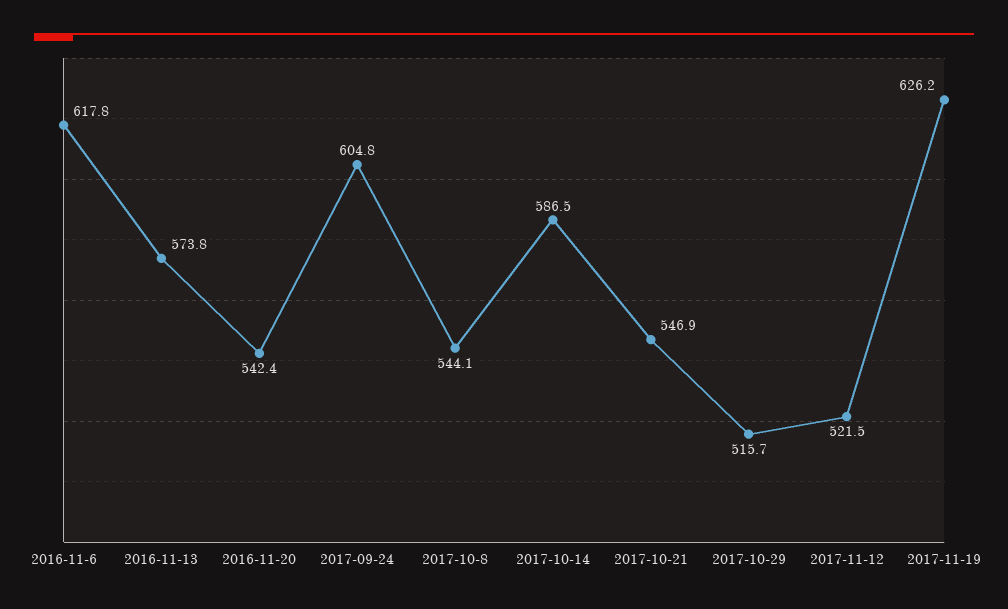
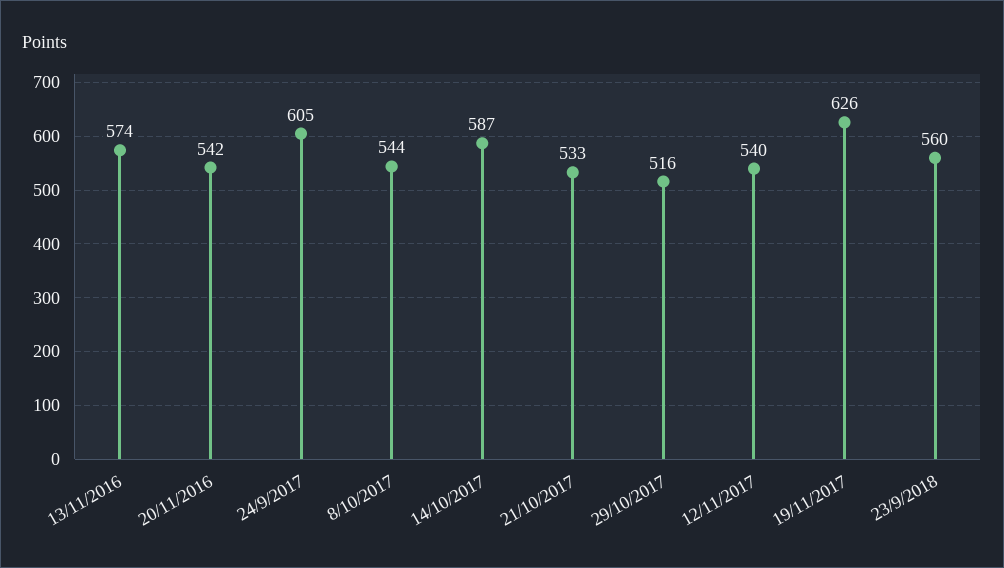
2016-11-6: 617.8 -> none
2017-10-21: 546.9 -> 533
2017-11-12: 521.5 -> 540
23/9/2018: none -> 560

